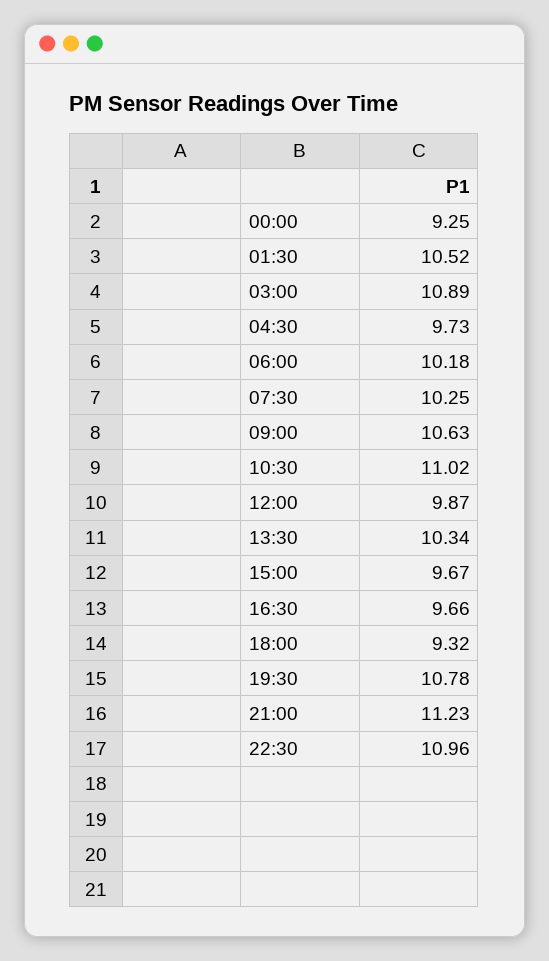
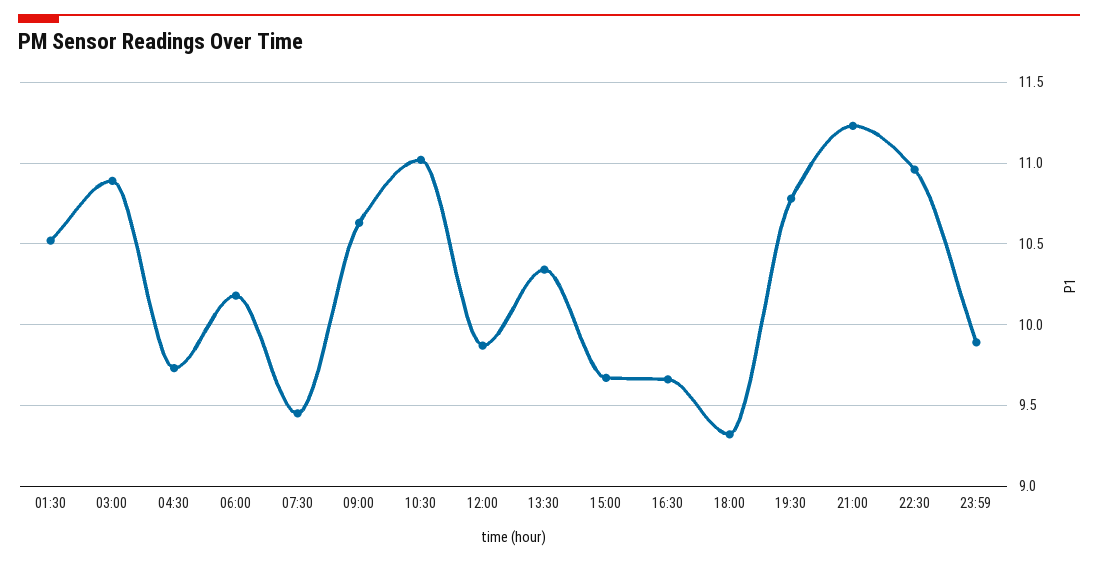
00:00: 9.25 -> none
07:30: 10.25 -> 9.45
23:59: none -> 9.9

